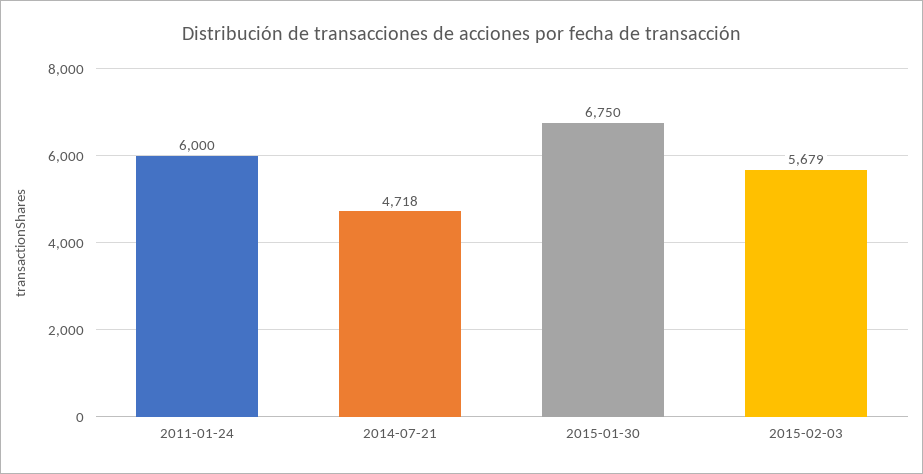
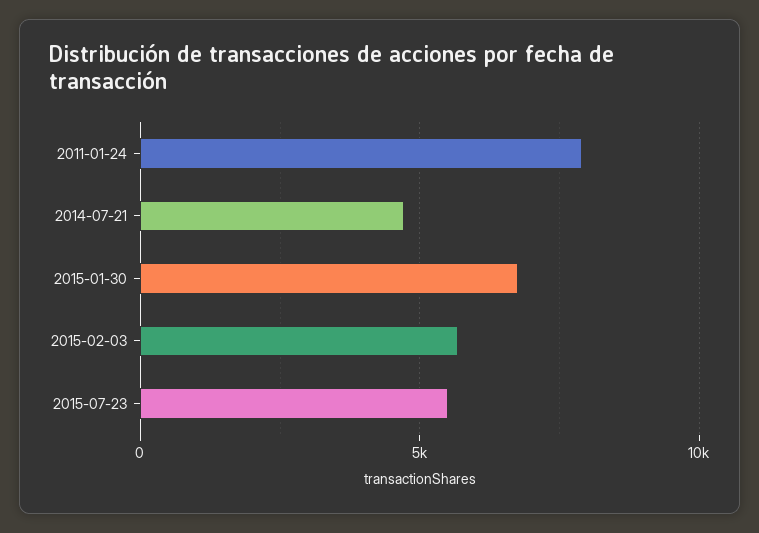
2011-01-24: 6000 -> 8000
2015-07-23: none -> 5500

